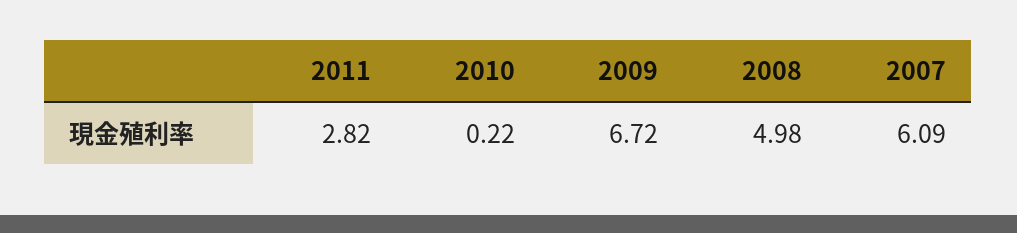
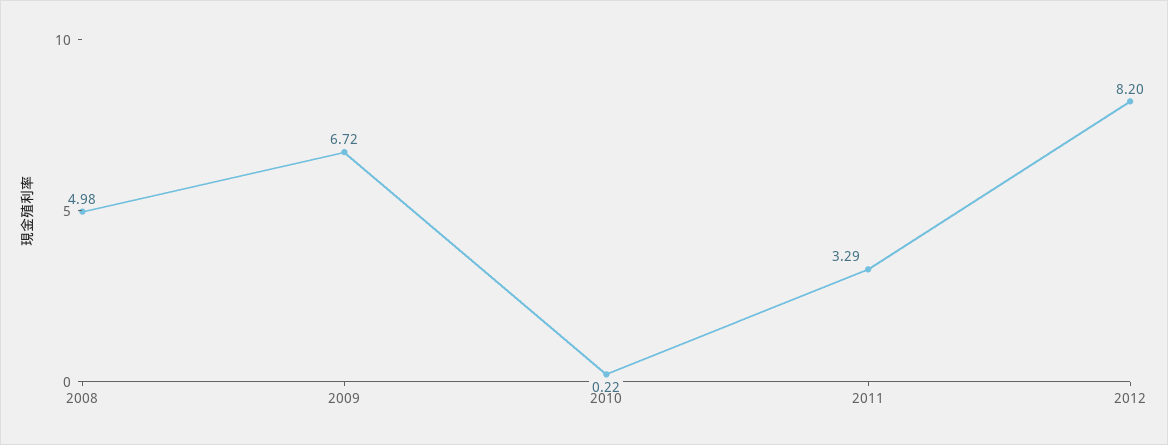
2011: 2.82 -> 3.29
2007: 6.09 -> none
2012: none -> 8.2

